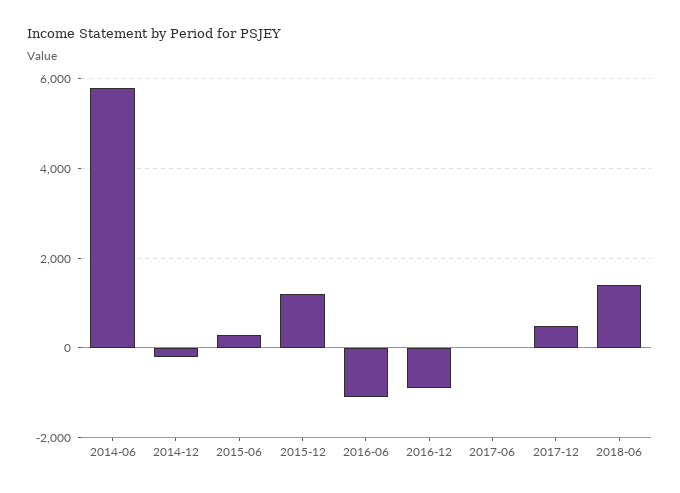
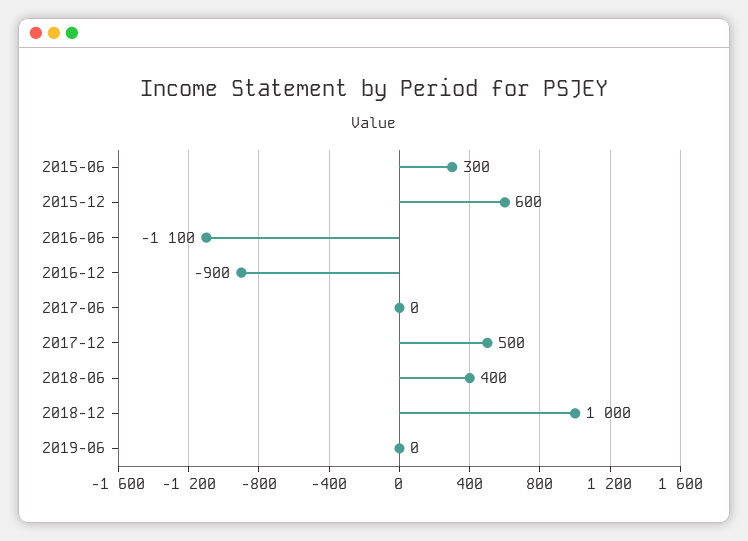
2014-06: 5800 -> none
2014-12: -200 -> none
2015-12: 1200 -> 600
2018-06: 1400 -> 400
2018-12: none -> 1000
2019-06: none -> 0

